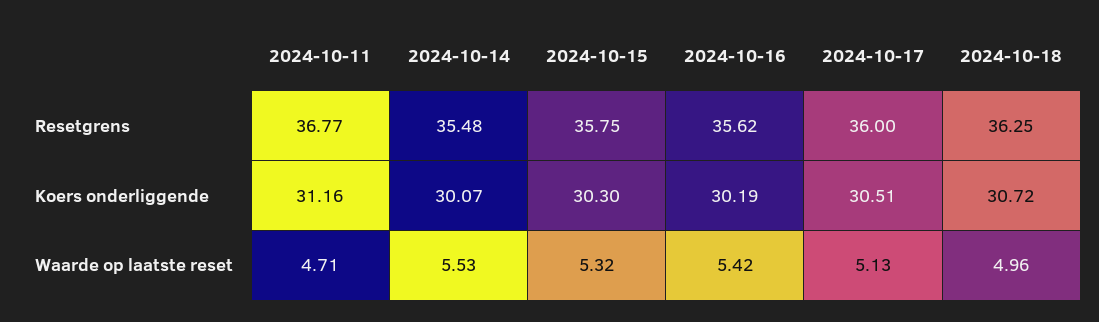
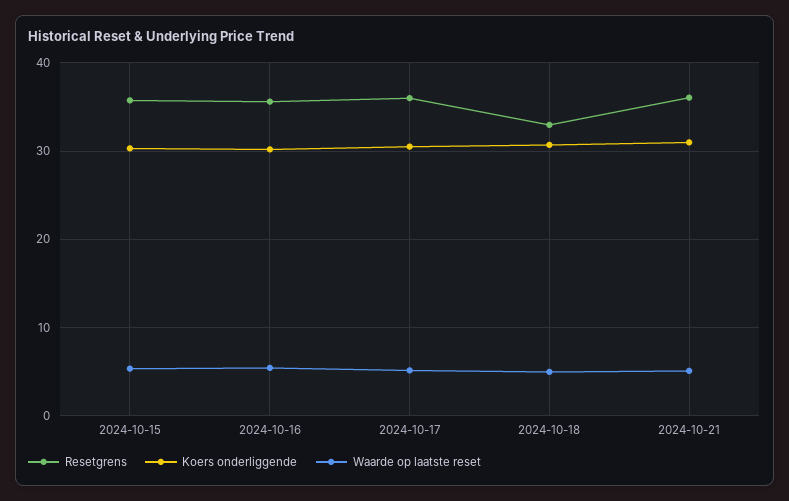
Resetgrens, 2024-10-11: 36.77 -> none
Resetgrens, 2024-10-14: 35.48 -> none
Resetgrens, 2024-10-18: 36.25 -> 33
Koers onderliggende, 2024-10-11: 31.16 -> none
Koers onderliggende, 2024-10-14: 30.07 -> none
Waarde op laatste reset, 2024-10-11: 4.71 -> none
Waarde op laatste reset, 2024-10-14: 5.53 -> none
Resetgrens, 2024-10-21: none -> 36
Koers onderliggende, 2024-10-21: none -> 31
Waarde op laatste reset, 2024-10-21: none -> 5

